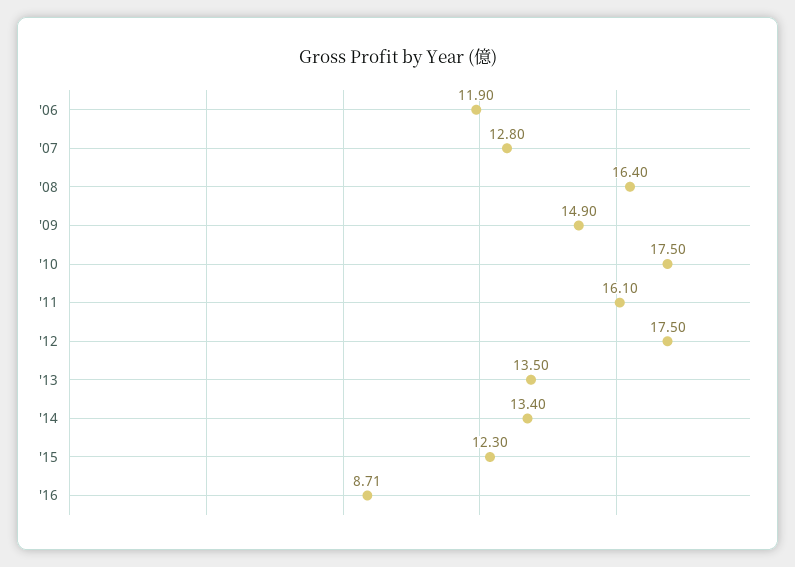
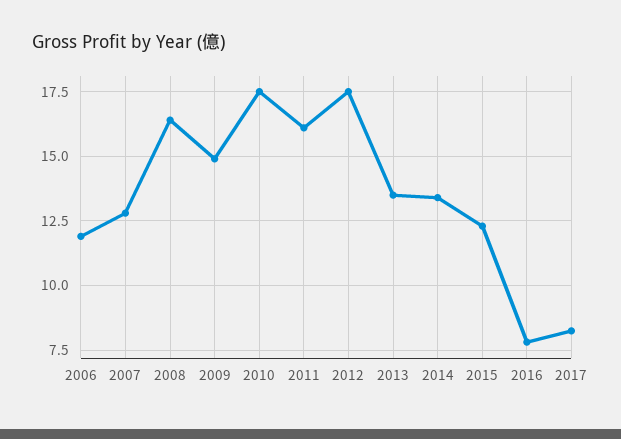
'16: 8.71 -> 7.75
2017: none -> 8.25

